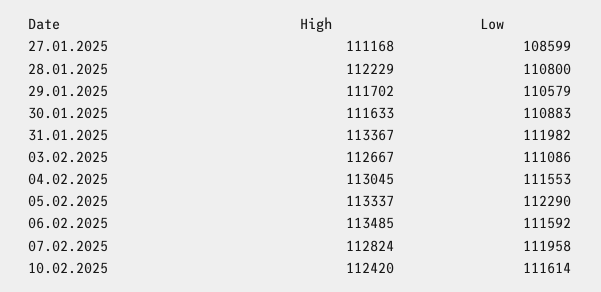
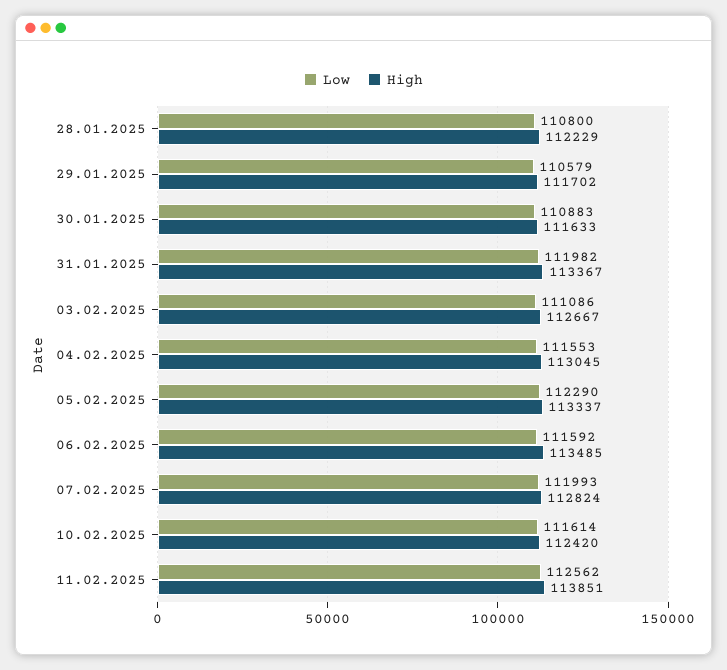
High, 27.01.2025: 111168 -> none
Low, 27.01.2025: 108599 -> none
Low, 07.02.2025: 111958 -> 111993
Low, 11.02.2025: none -> 112562
High, 11.02.2025: none -> 113851

